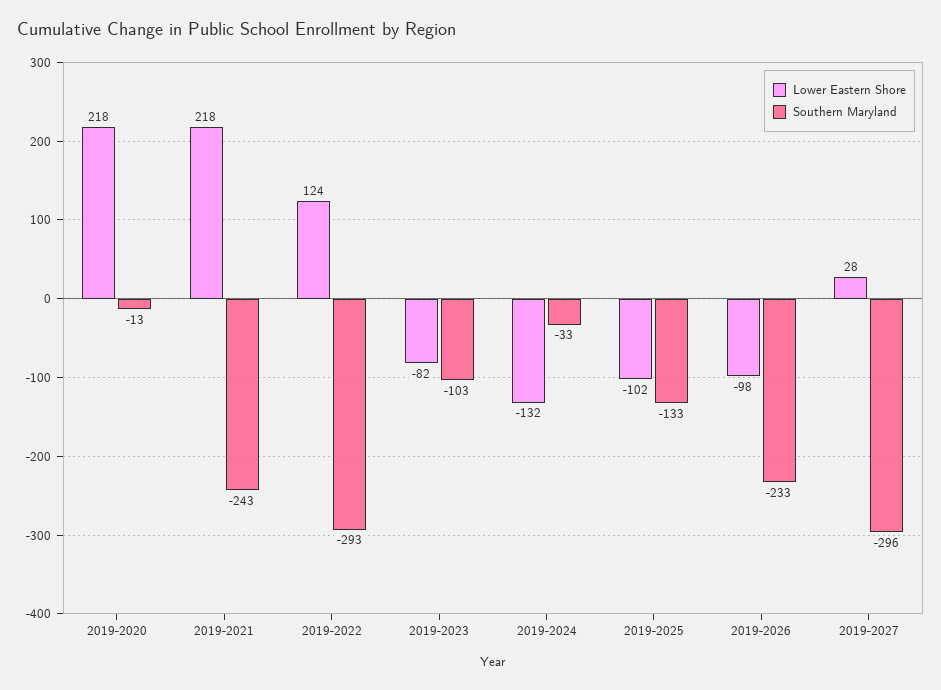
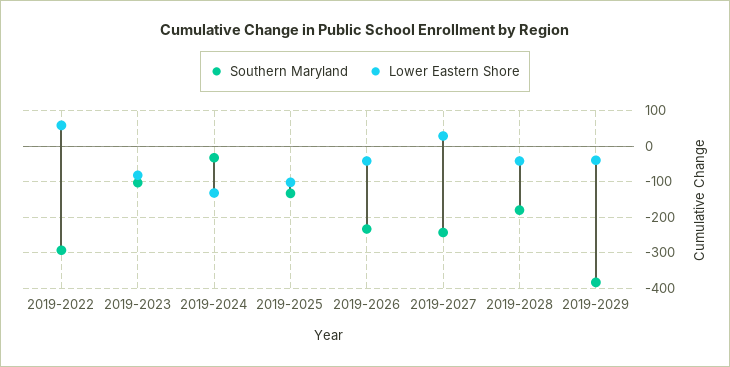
Lower Eastern Shore, 2019-2020: 218 -> none
Southern Maryland, 2019-2020: -13 -> none
Lower Eastern Shore, 2019-2021: 218 -> none
Southern Maryland, 2019-2021: -243 -> none
Lower Eastern Shore, 2019-2022: 124 -> 60
Lower Eastern Shore, 2019-2026: -98 -> -40
Southern Maryland, 2019-2027: -296 -> -240
Southern Maryland, 2019-2028: none -> -180
Lower Eastern Shore, 2019-2028: none -> -40
Southern Maryland, 2019-2029: none -> -380
Lower Eastern Shore, 2019-2029: none -> -40

